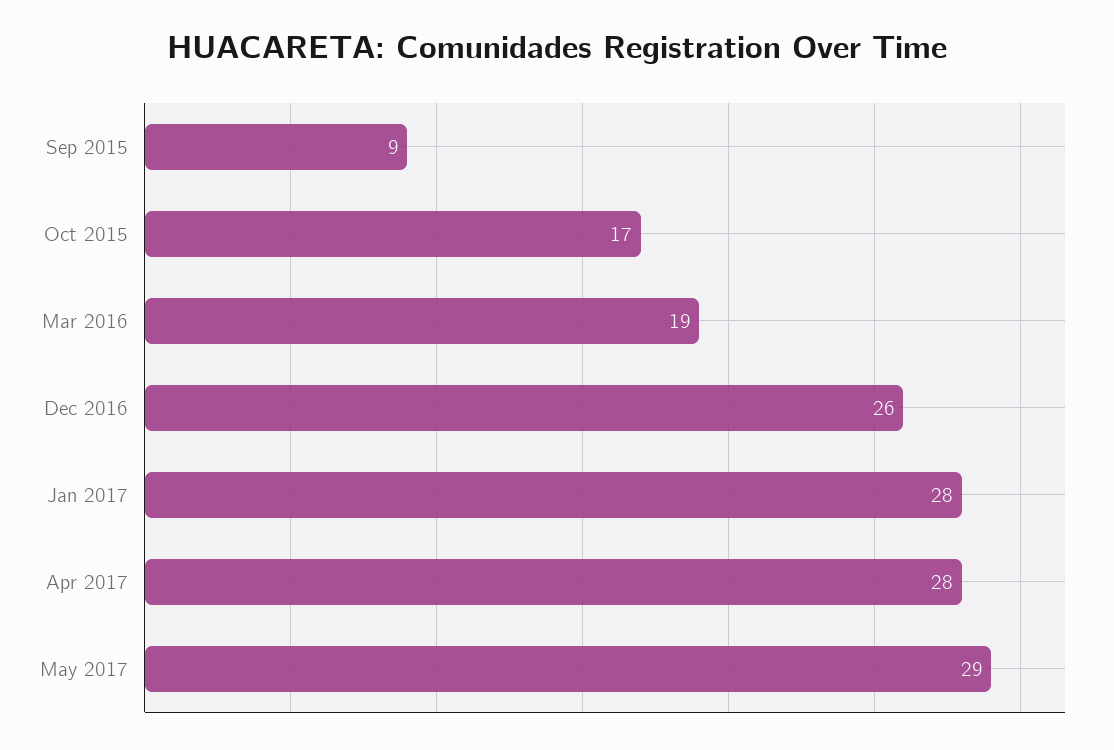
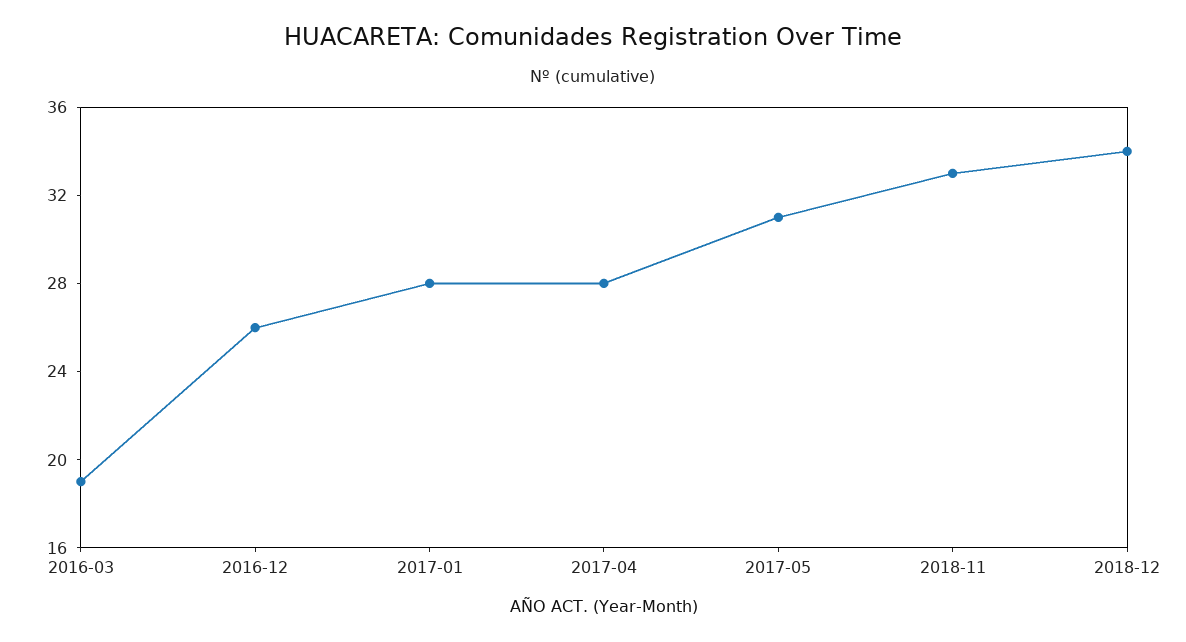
Sep 2015: 9 -> none
Oct 2015: 17 -> none
May 2017: 29 -> 31
2018-11: none -> 33
2018-12: none -> 34

